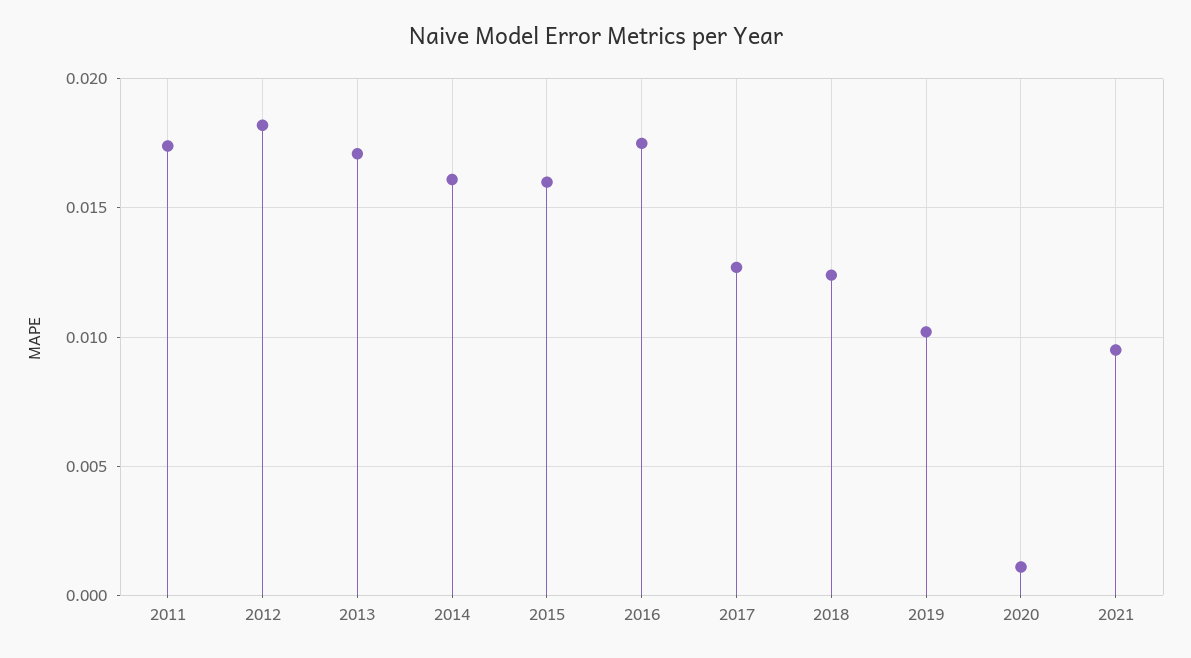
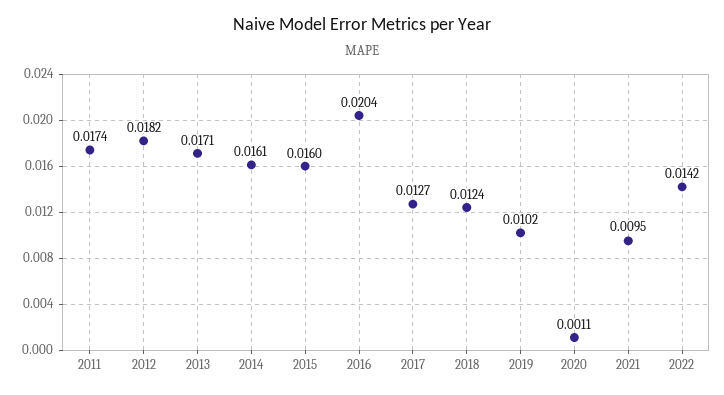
2016: 0.0175 -> 0.0204
2022: none -> 0.0142

